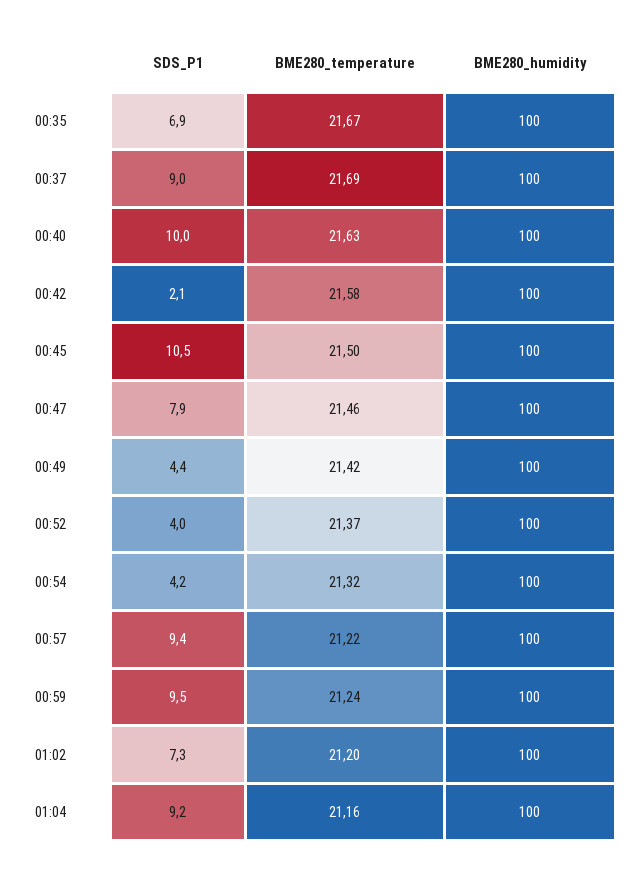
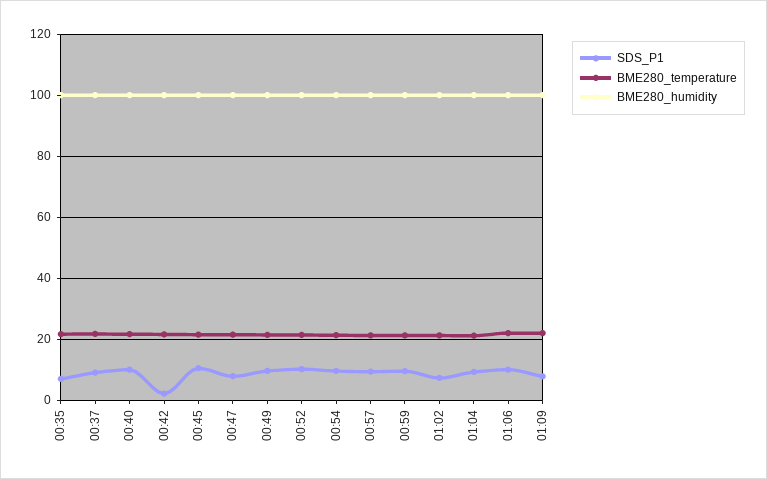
SDS_P1, 00:49: 4.4 -> 10
SDS_P1, 00:52: 4 -> 10
SDS_P1, 00:54: 4.2 -> 10
SDS_P1, 01:06: none -> 10
BME280_temperature, 01:06: none -> 22
BME280_humidity, 01:06: none -> 100
SDS_P1, 01:09: none -> 8
BME280_temperature, 01:09: none -> 22
BME280_humidity, 01:09: none -> 100

